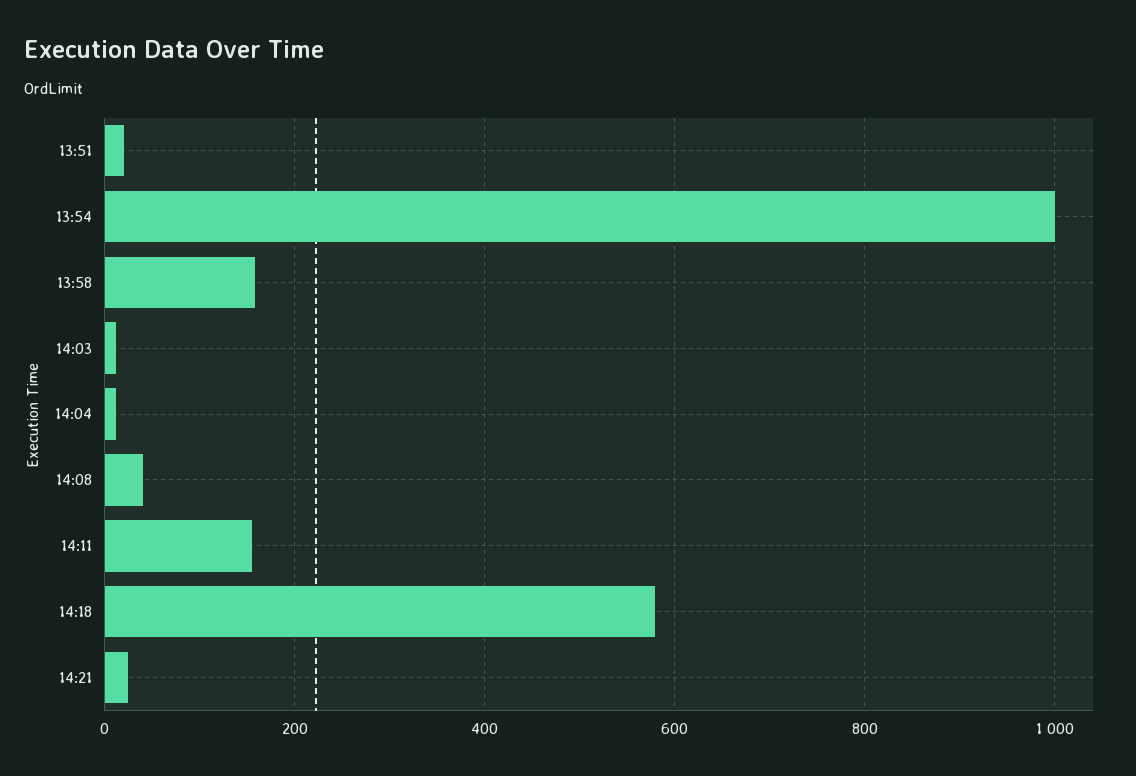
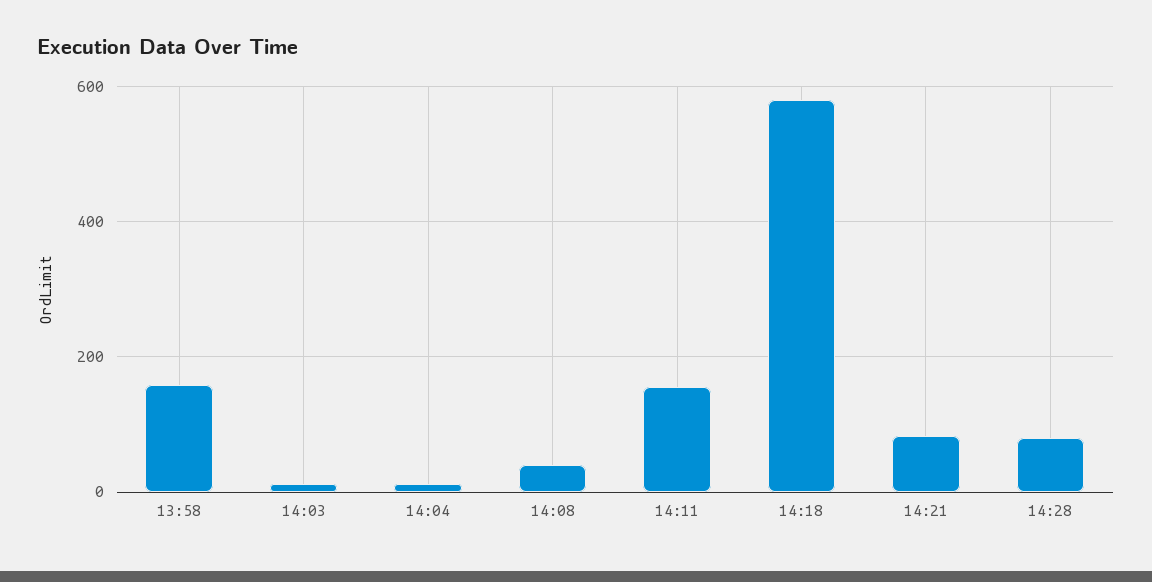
13:51: 20 -> none
13:54: 1000 -> none
14:21: 20 -> 80
14:28: none -> 80

